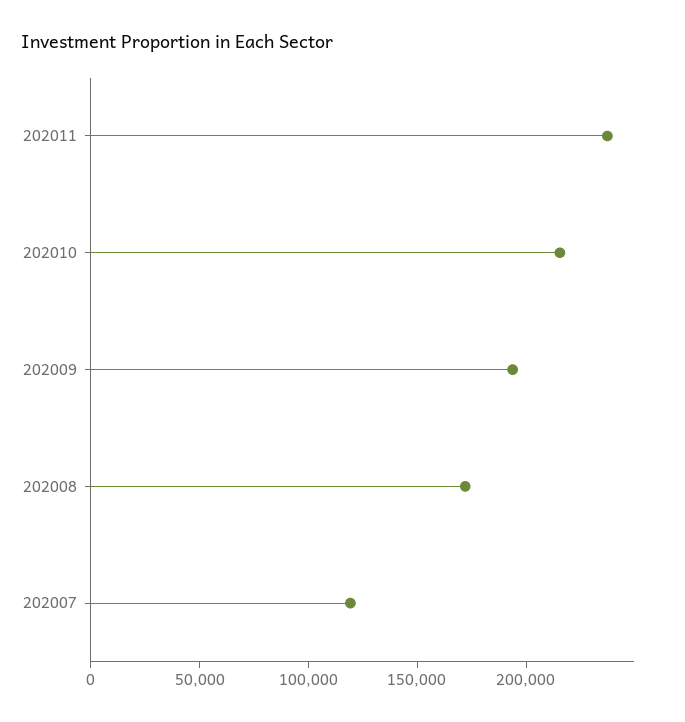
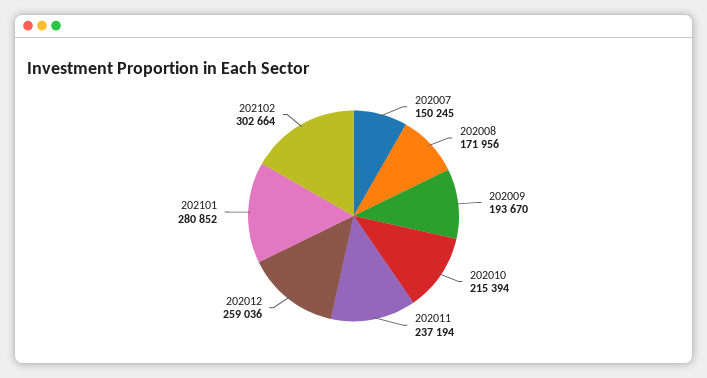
202007: 120000 -> 150245
202012: none -> 259036
202101: none -> 280852
202102: none -> 302664

